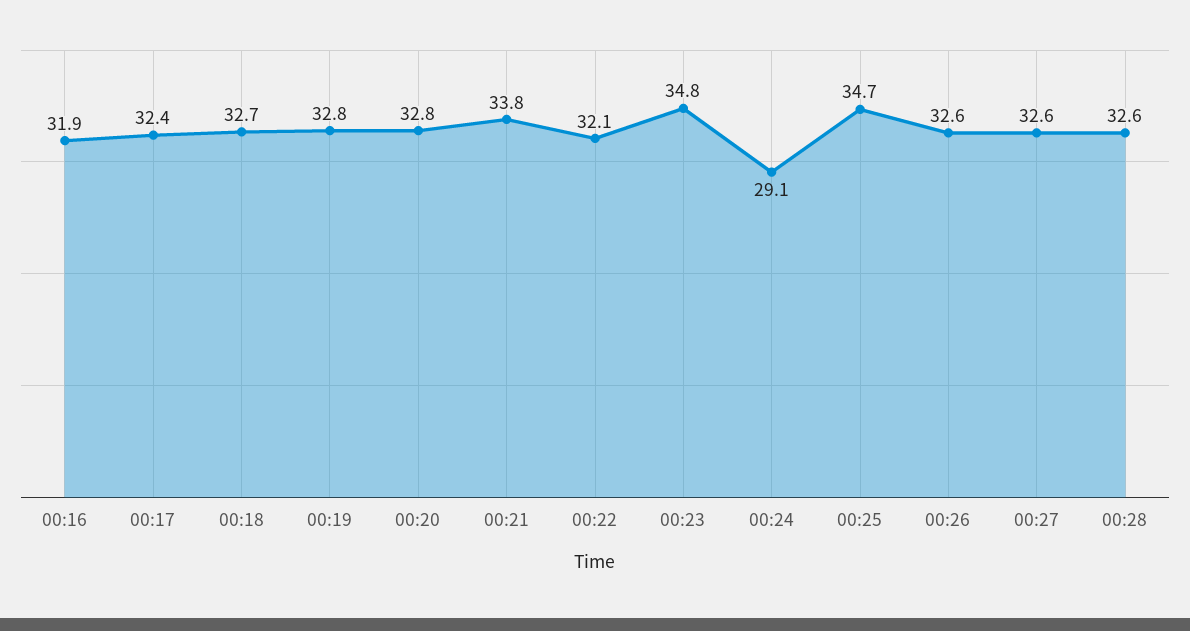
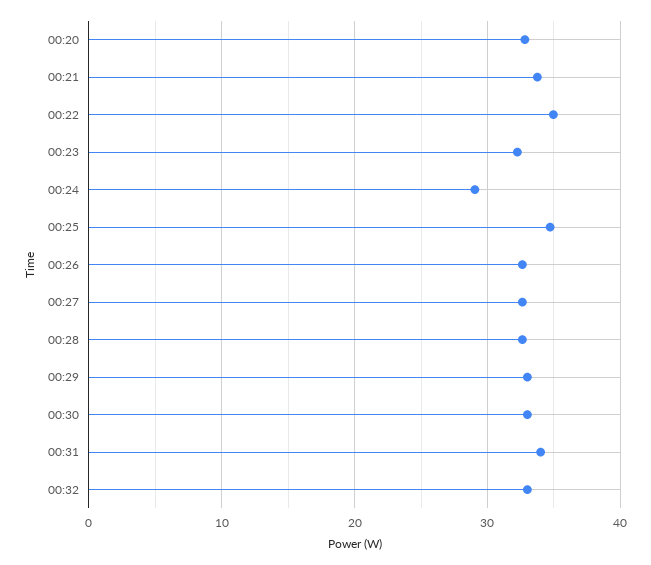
00:16: 31.9 -> none
00:17: 32.4 -> none
00:18: 32.7 -> none
00:19: 32.8 -> none
00:22: 32.1 -> 35
00:23: 34.8 -> 32
00:29: none -> 33
00:30: none -> 33
00:31: none -> 34
00:32: none -> 33

